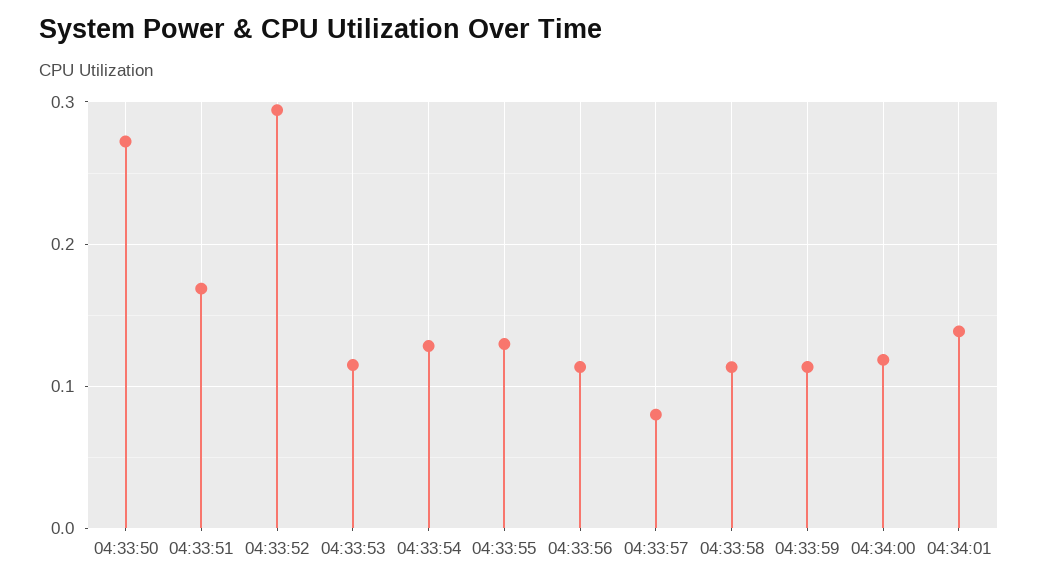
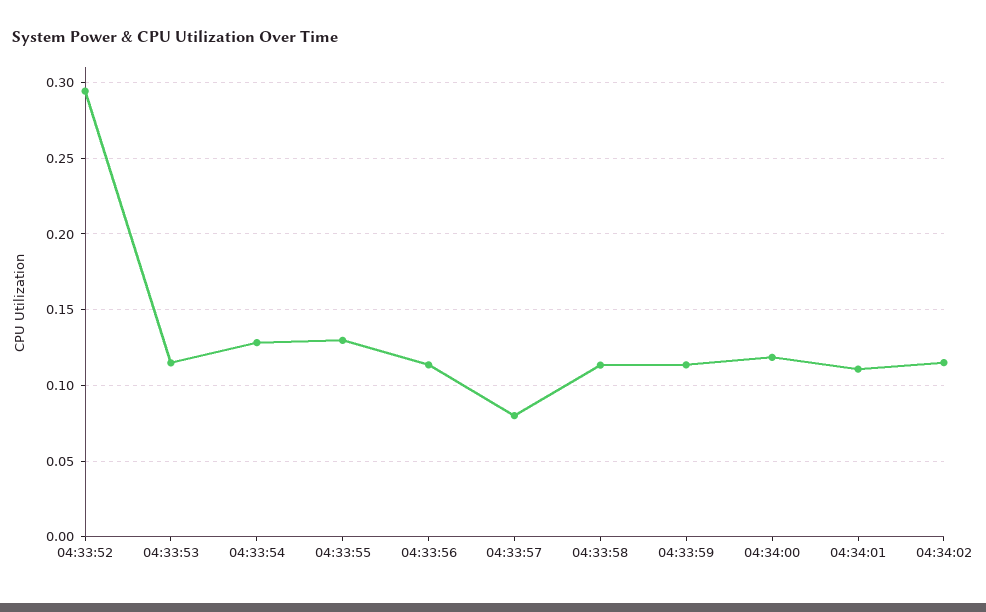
04:33:50: 0.27 -> none
04:33:51: 0.17 -> none
04:34:01: 0.14 -> 0.11
04:34:02: none -> 0.115

